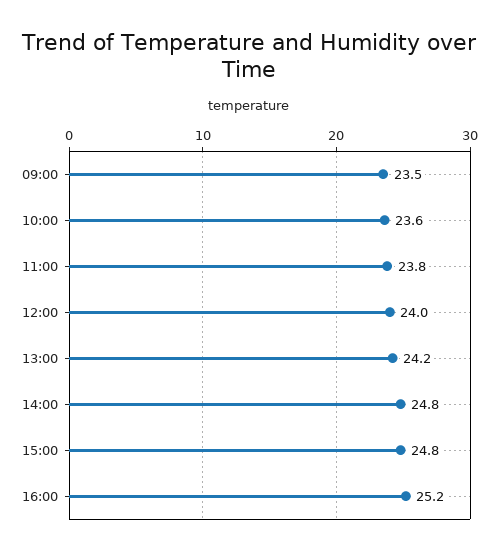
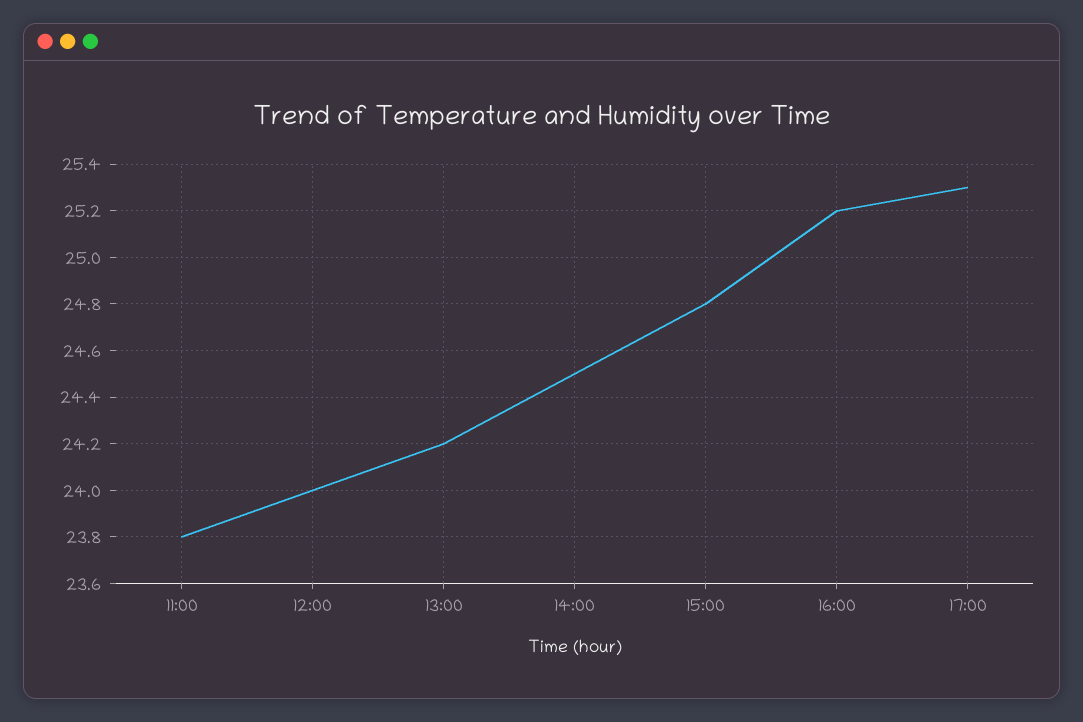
09:00: 23.5 -> none
10:00: 23.6 -> none
14:00: 24.8 -> 24.5
17:00: none -> 25.3

